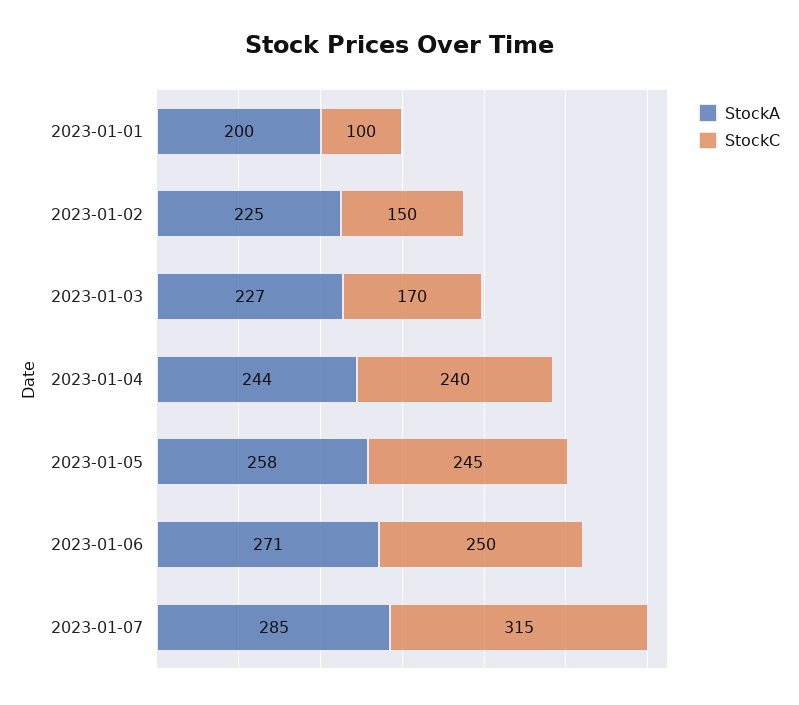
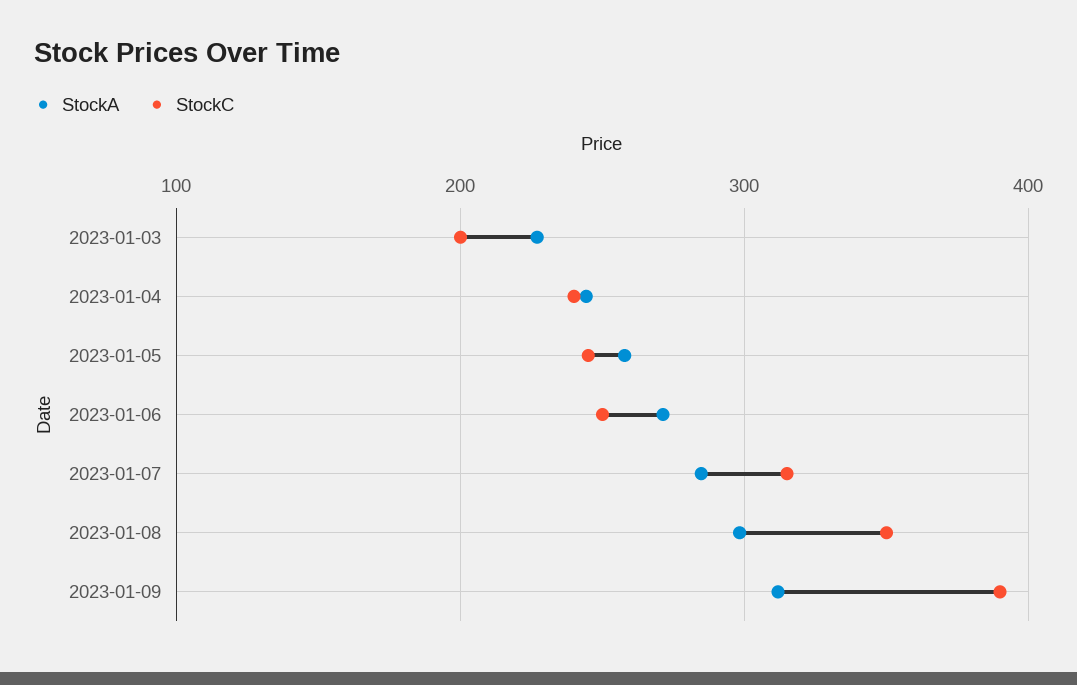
StockA, 2023-01-01: 200 -> none
StockC, 2023-01-01: 100 -> none
StockA, 2023-01-02: 225 -> none
StockC, 2023-01-02: 150 -> none
StockC, 2023-01-03: 170 -> 200
StockA, 2023-01-08: none -> 300
StockC, 2023-01-08: none -> 350
StockA, 2023-01-09: none -> 310
StockC, 2023-01-09: none -> 390

